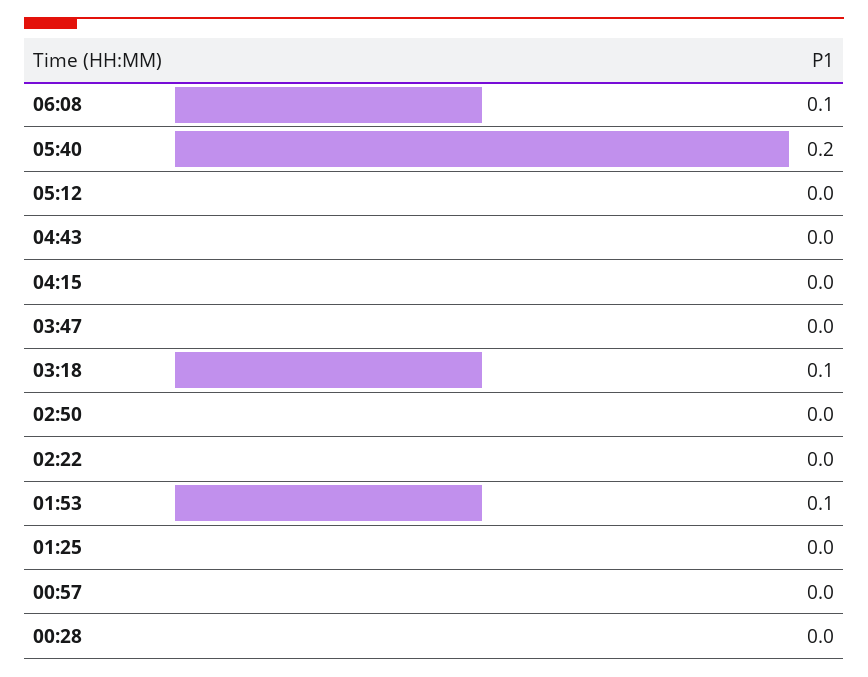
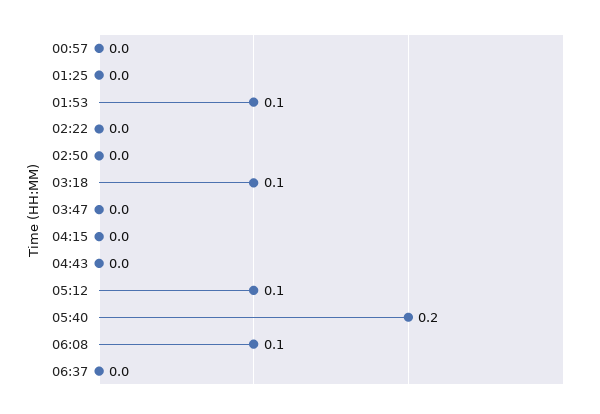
05:12: 0 -> 0.1
00:28: 0 -> none
06:37: none -> 0

